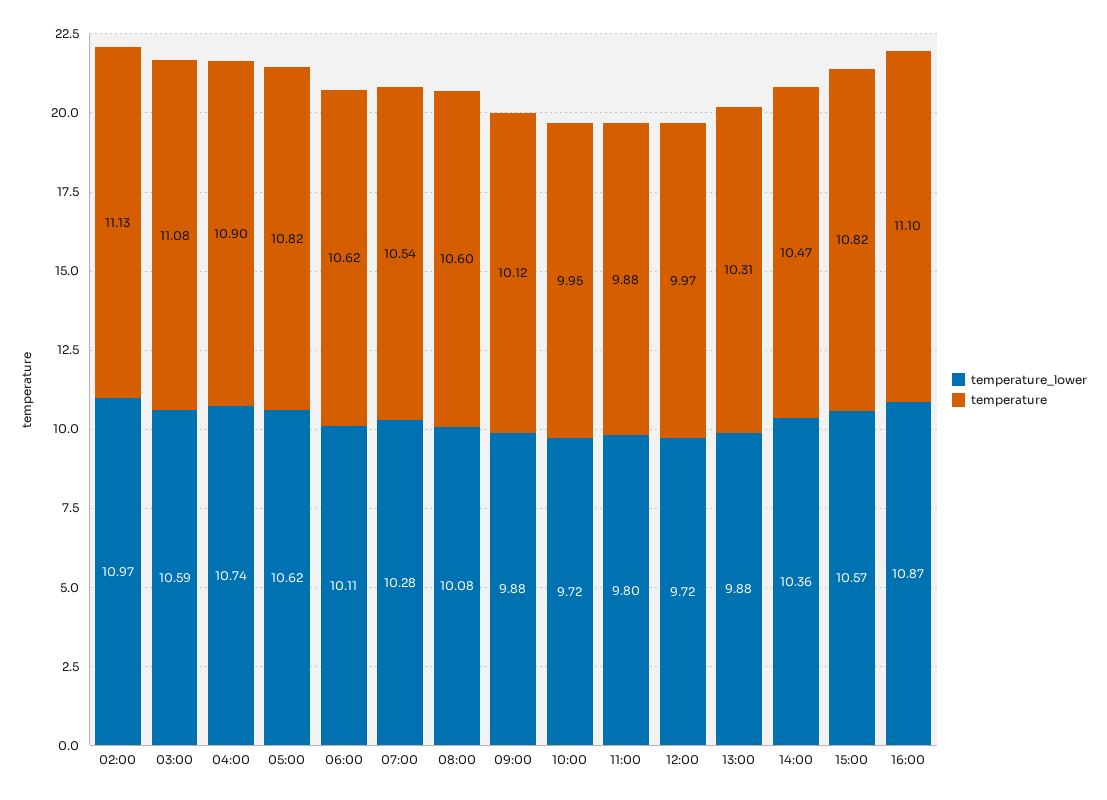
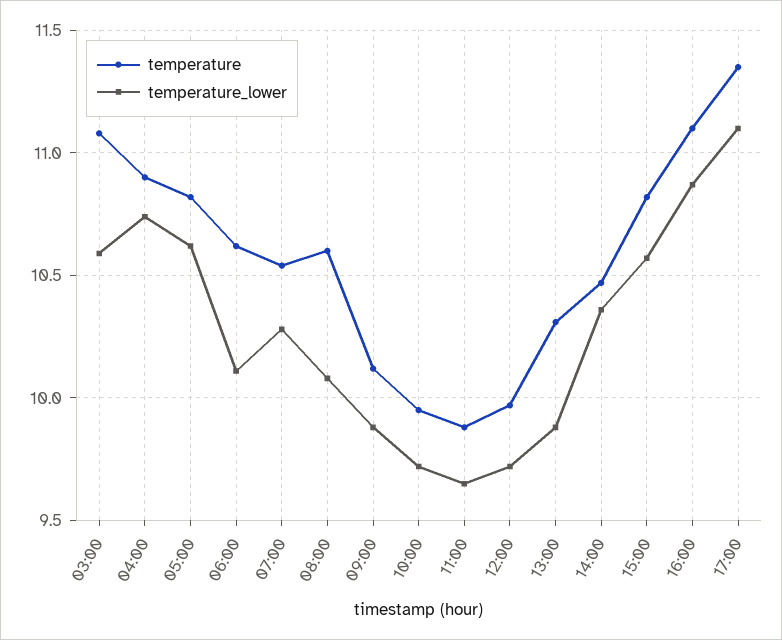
temperature_lower, 02:00: 10.97 -> none
temperature, 02:00: 11.13 -> none
temperature_lower, 11:00: 9.8 -> 9.65
temperature, 17:00: none -> 11.35
temperature_lower, 17:00: none -> 11.1

